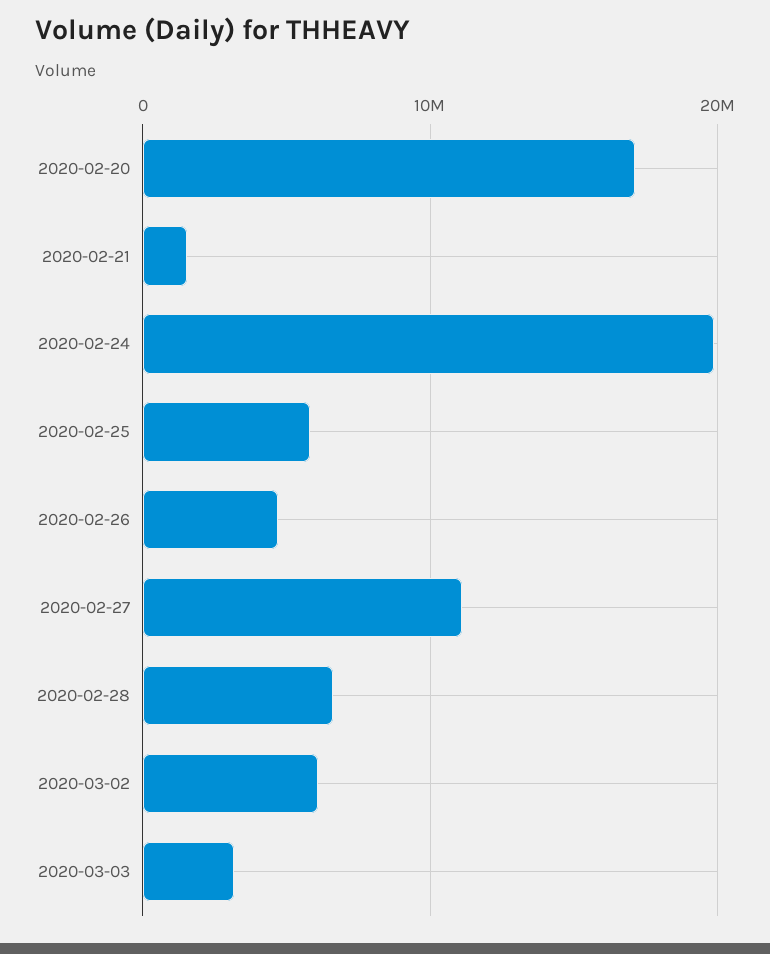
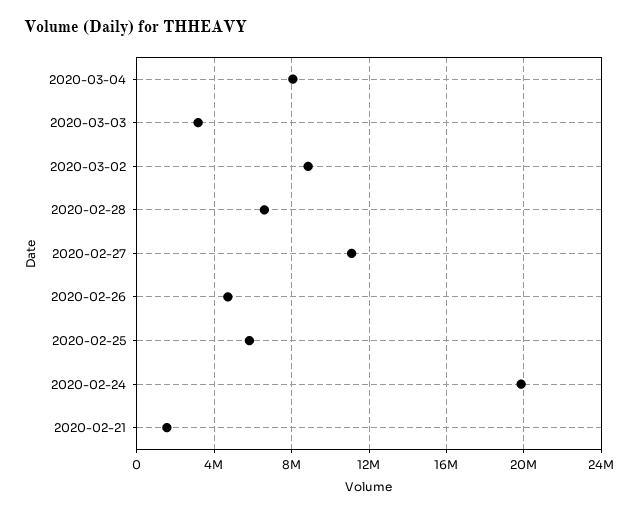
2020-02-20: 17000000 -> none
2020-03-02: 6000000 -> 9000000
2020-03-04: none -> 8000000

